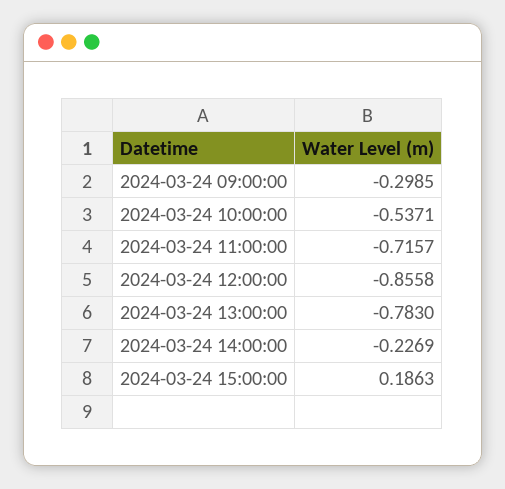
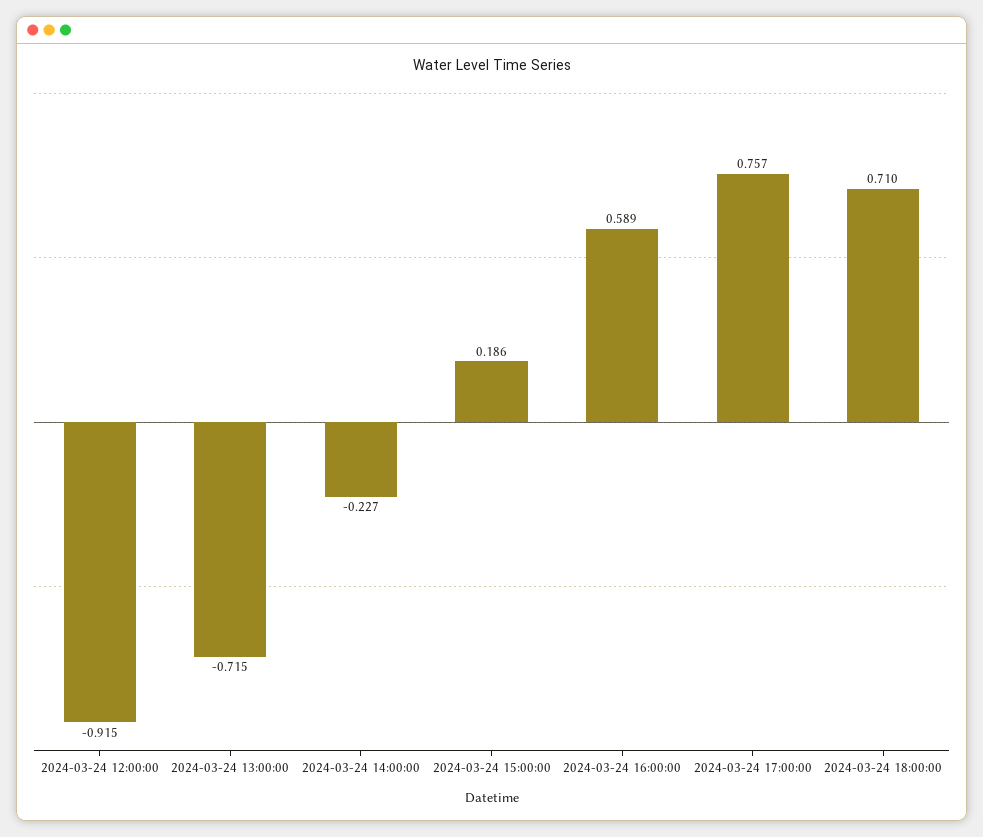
2024-03-24 09:00:00: -0.2985 -> none
2024-03-24 10:00:00: -0.5371 -> none
2024-03-24 11:00:00: -0.7157 -> none
2024-03-24 12:00:00: -0.8558 -> -0.915
2024-03-24 13:00:00: -0.783 -> -0.715
2024-03-24 16:00:00: none -> 0.589
2024-03-24 17:00:00: none -> 0.757
2024-03-24 18:00:00: none -> 0.71

